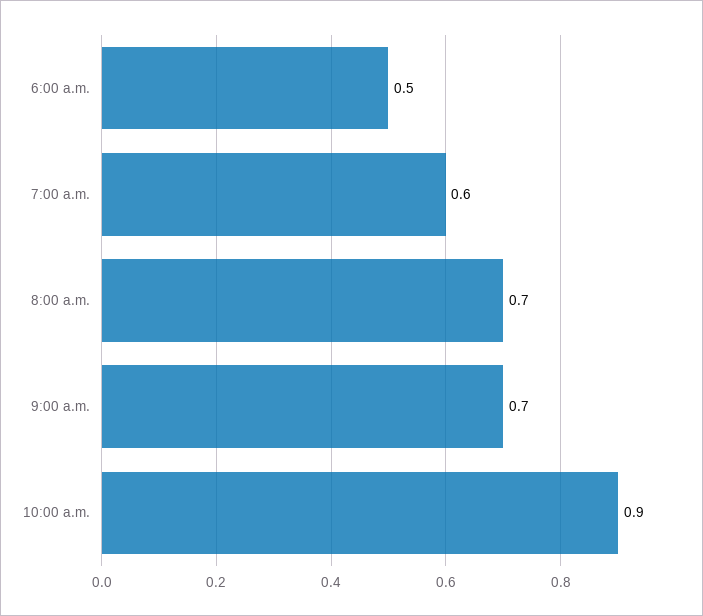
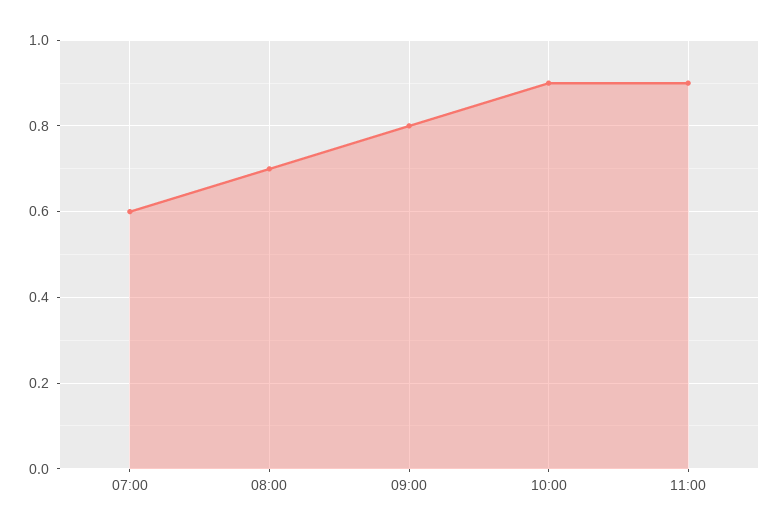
6:00 a.m.: 0.5 -> none
9:00 a.m.: 0.7 -> 0.8
11:00: none -> 0.9

